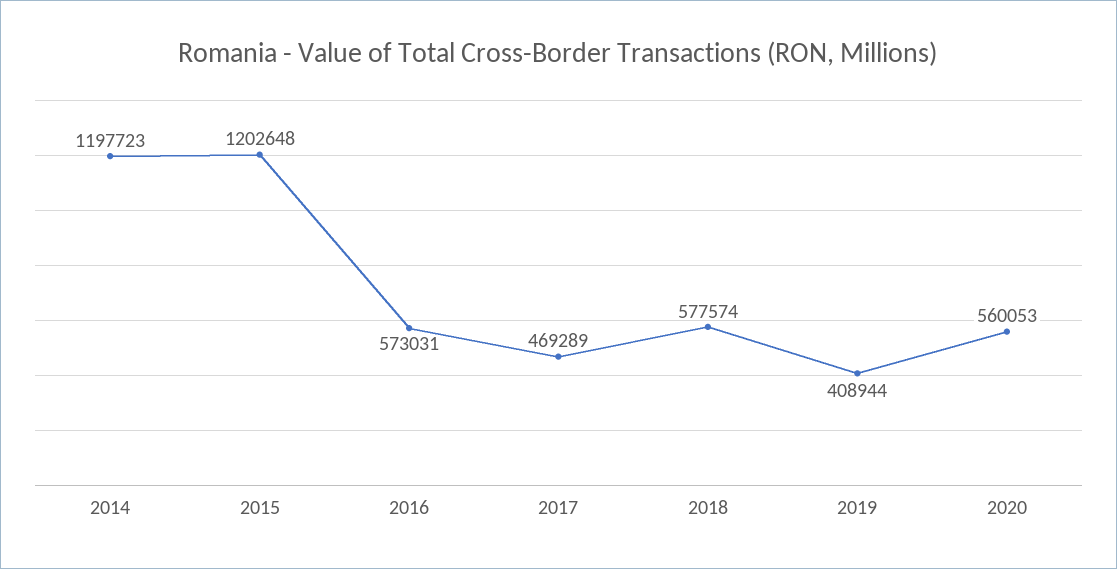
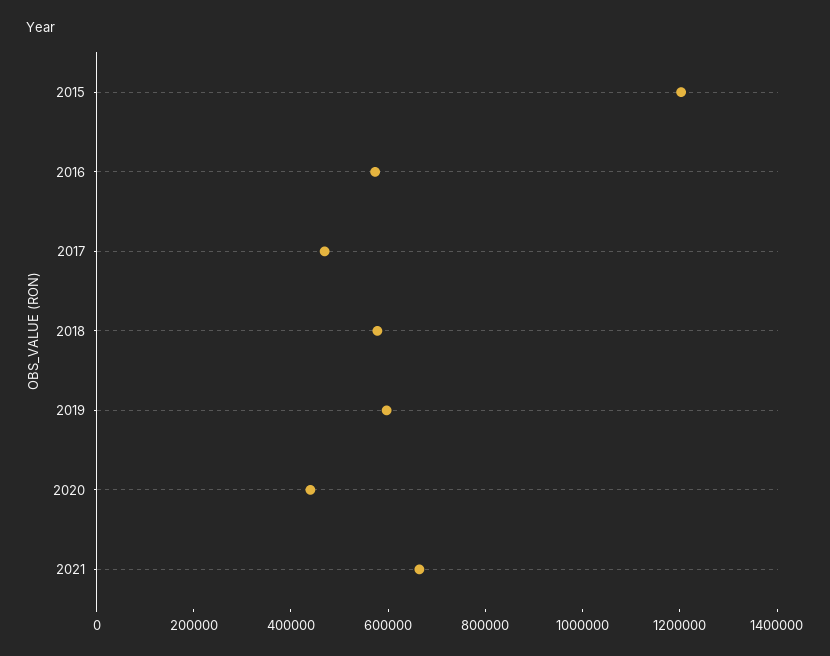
2014: 1197723 -> none
2019: 408944 -> 600000
2020: 560053 -> 450000
2021: none -> 650000

